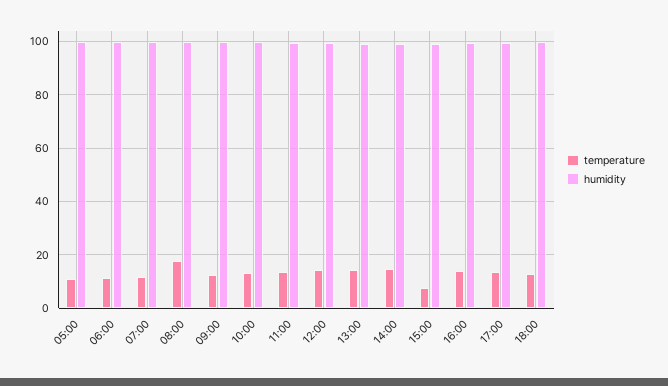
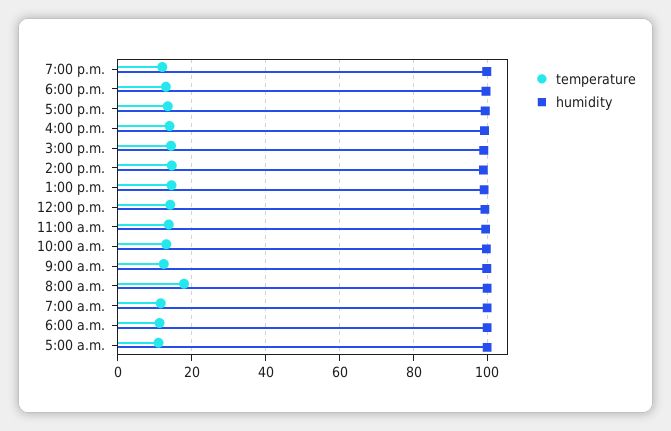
temperature, 15:00: 7.5 -> 14
temperature, 7:00 p.m.: none -> 12
humidity, 7:00 p.m.: none -> 100

